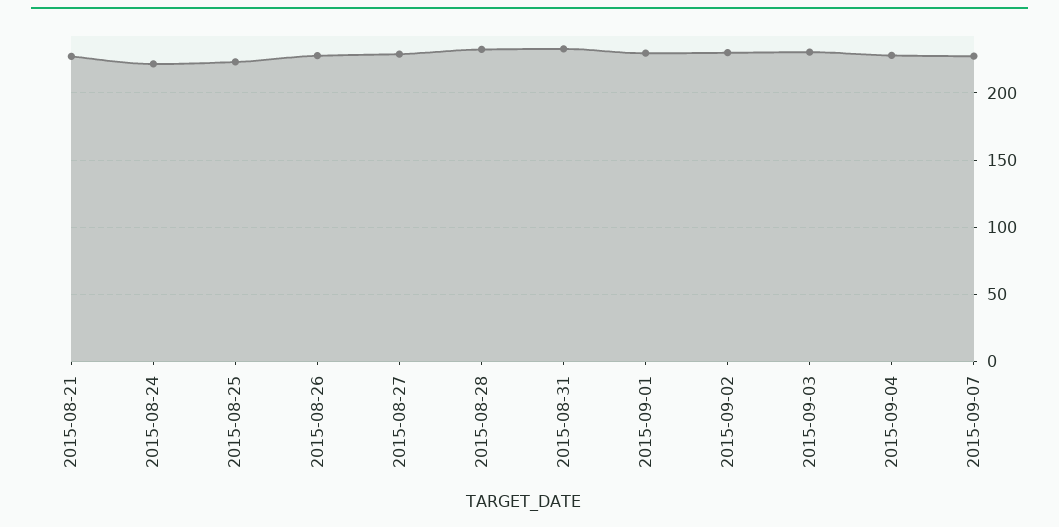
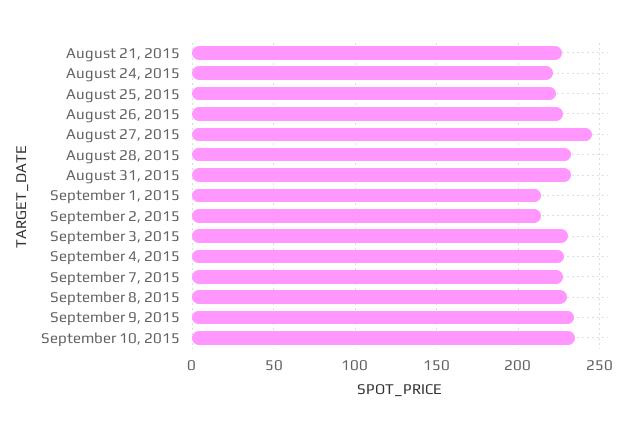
2015-08-27: 230 -> 245
2015-09-01: 230 -> 215
2015-09-02: 230 -> 215
September 8, 2015: none -> 230
September 9, 2015: none -> 235
September 10, 2015: none -> 235

